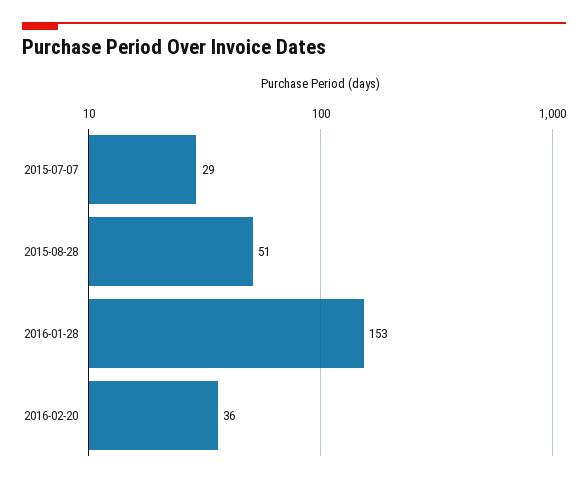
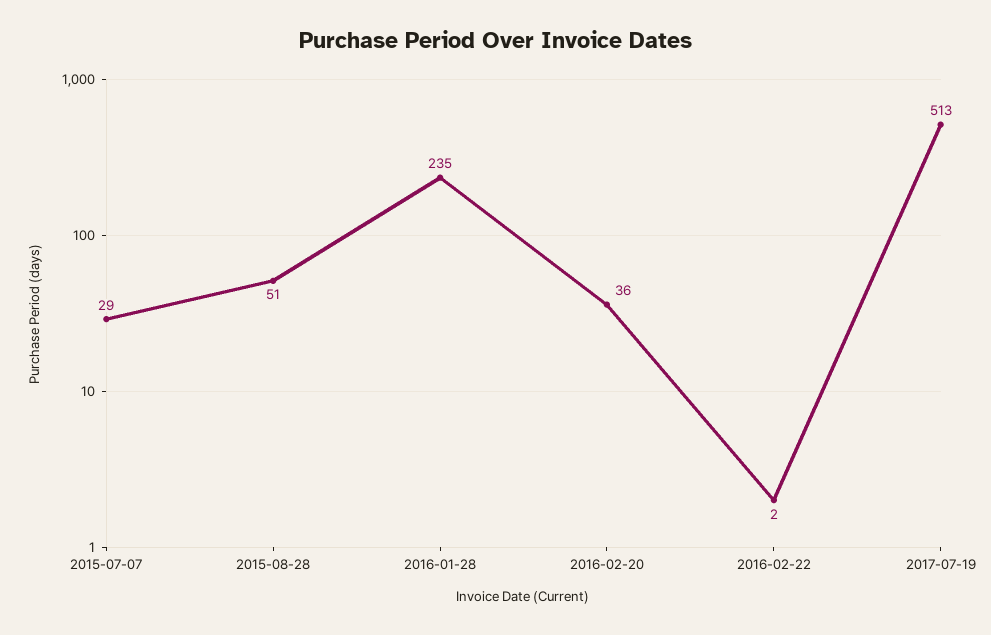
2016-01-28: 153 -> 235
2016-02-22: none -> 2
2017-07-19: none -> 513

